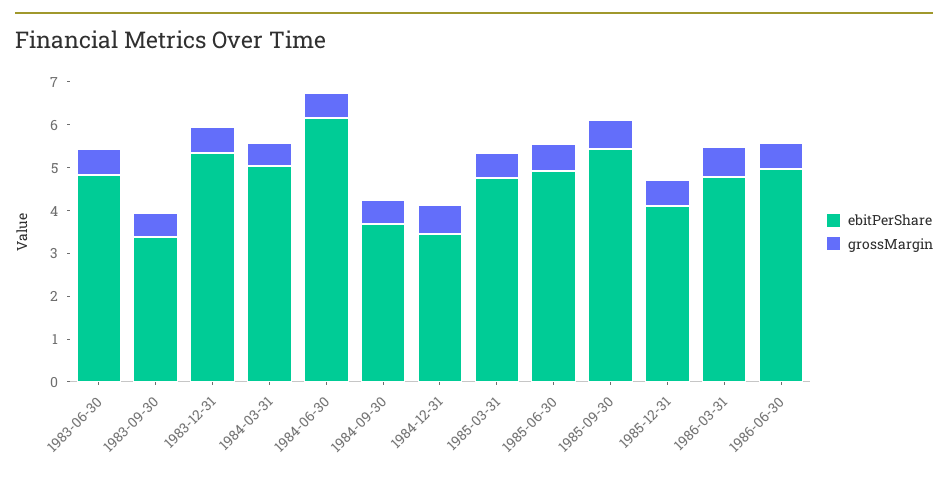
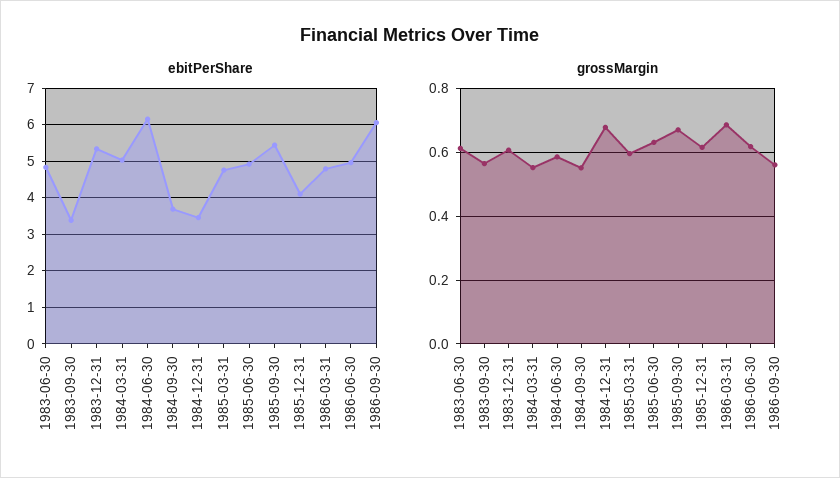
ebitPerShare, 1986-09-30: none -> 6
grossMargin, 1986-09-30: none -> 0.56

